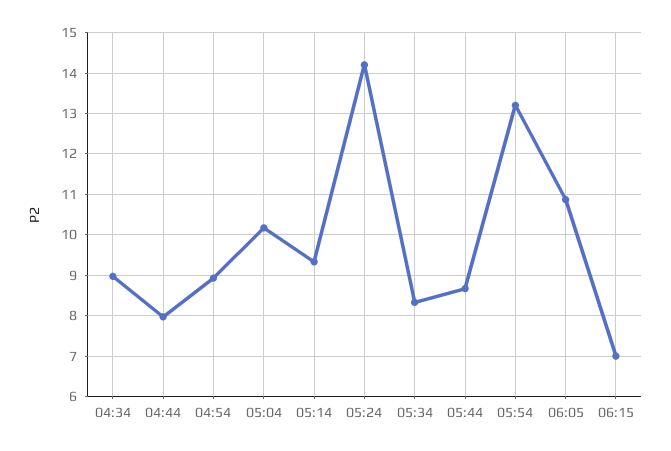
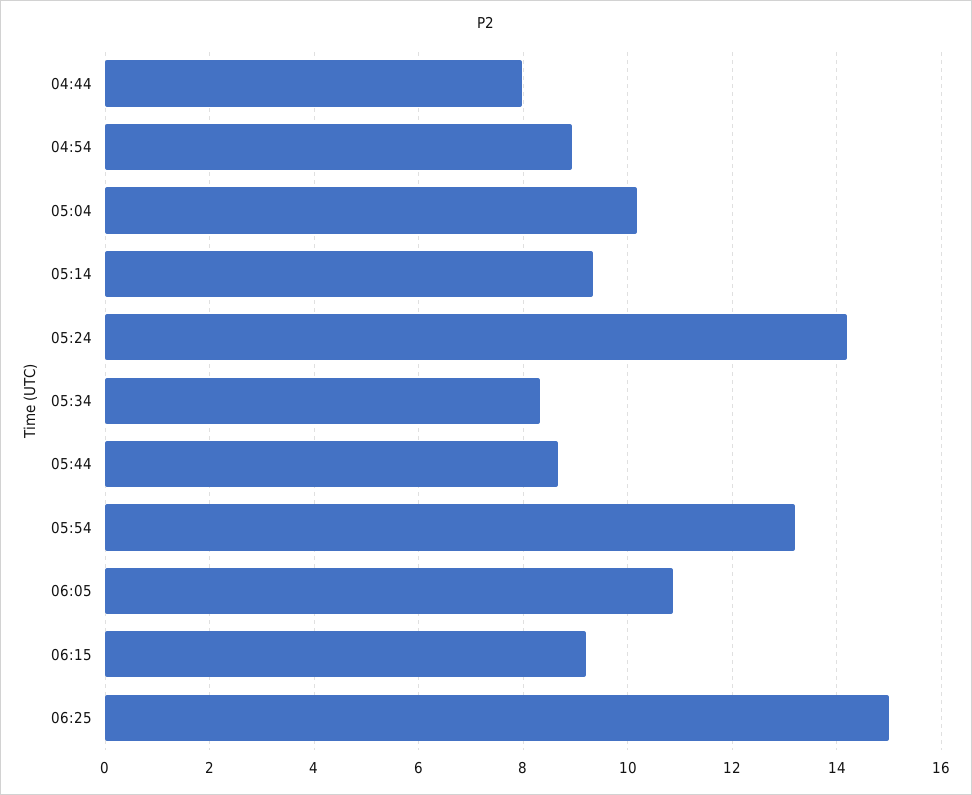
04:34: 9 -> none
06:15: 7 -> 9.2
06:25: none -> 15

